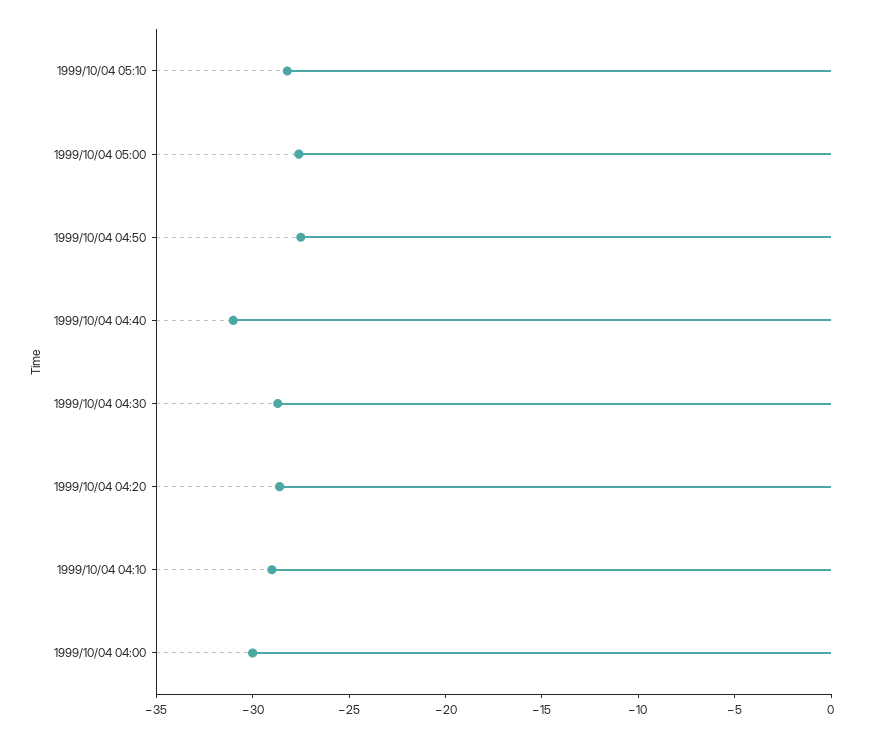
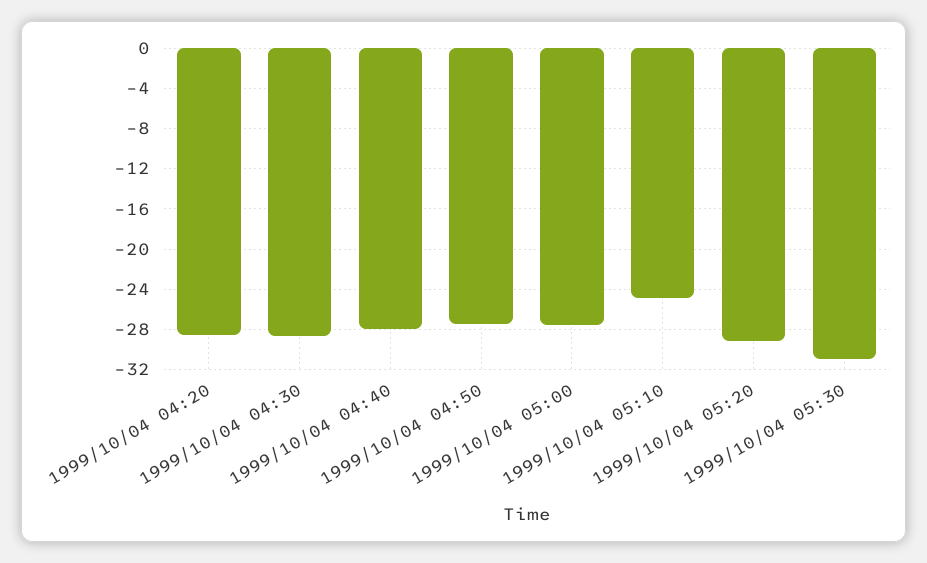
1999/10/04 05:10: -28 -> -25
1999/10/04 04:40: -31 -> -28
1999/10/04 04:10: -29 -> none
1999/10/04 04:00: -30 -> none
1999/10/04 05:20: none -> -29
1999/10/04 05:30: none -> -31

